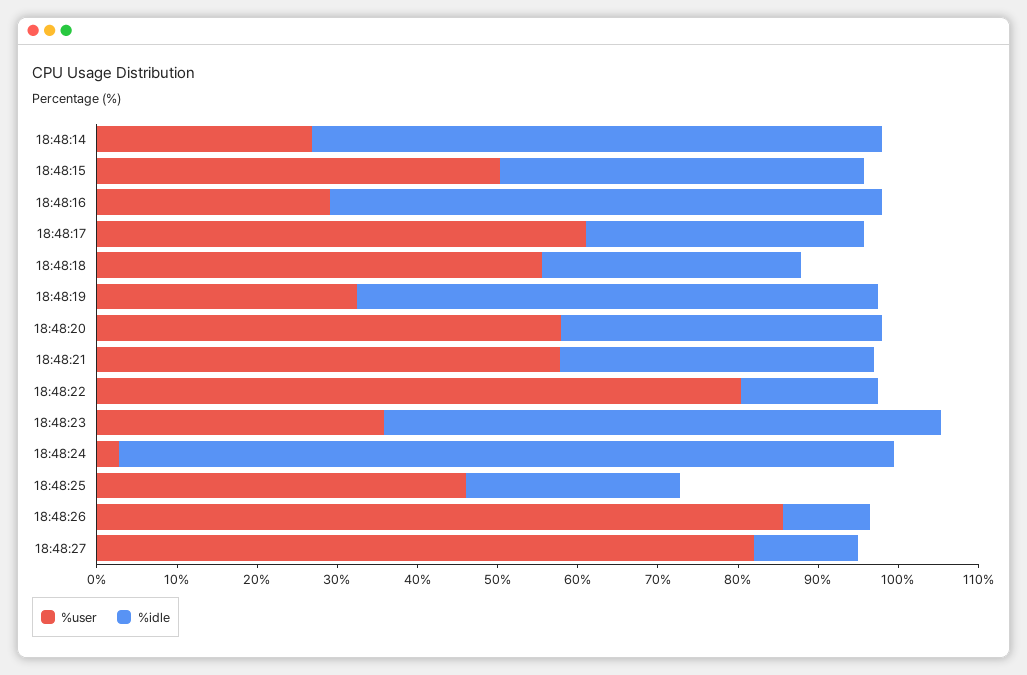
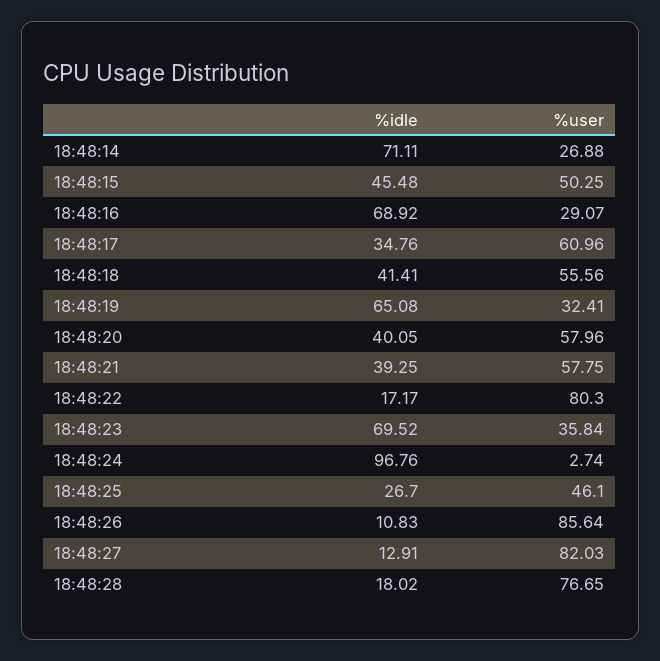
%idle, 18:48:18: 32 -> 41.41
%idle, 18:48:28: none -> 18.02
%user, 18:48:28: none -> 76.65

